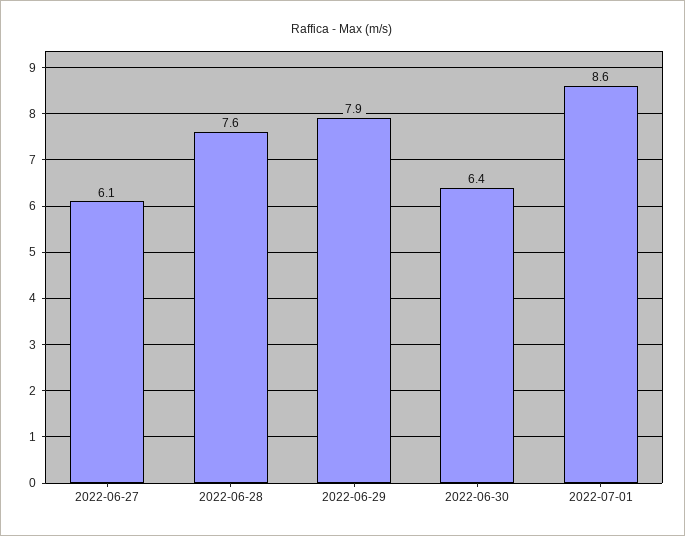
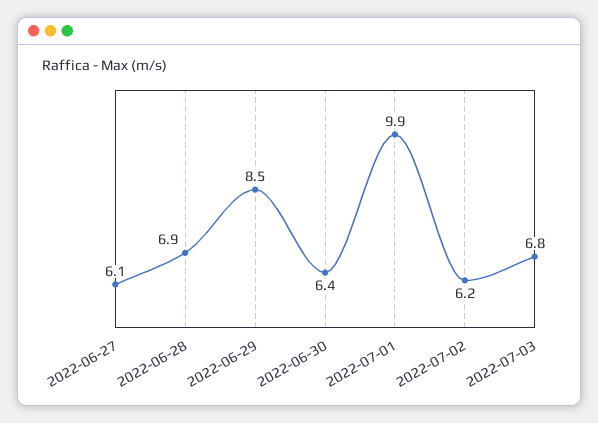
2022-06-28: 7.6 -> 6.9
2022-06-29: 7.9 -> 8.5
2022-07-01: 8.6 -> 9.9
2022-07-02: none -> 6.2
2022-07-03: none -> 6.8

